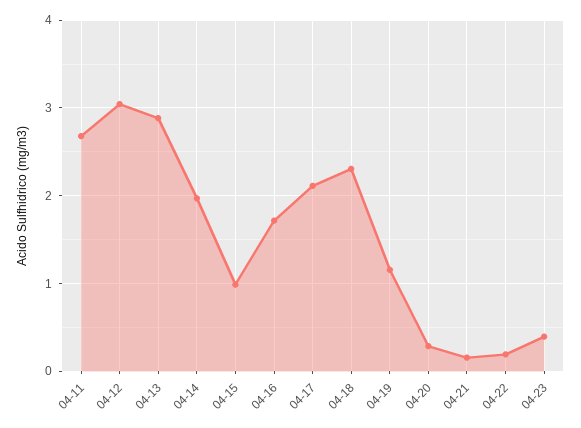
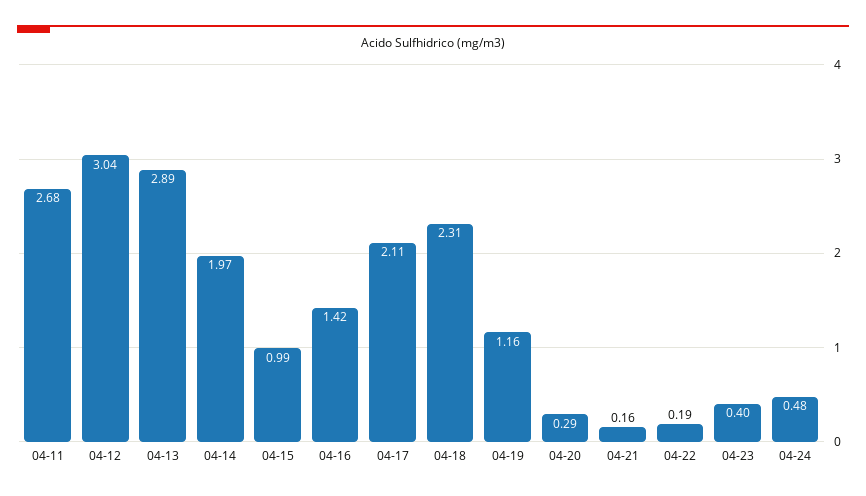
04-16: 1.7 -> 1.42
04-24: none -> 0.48

